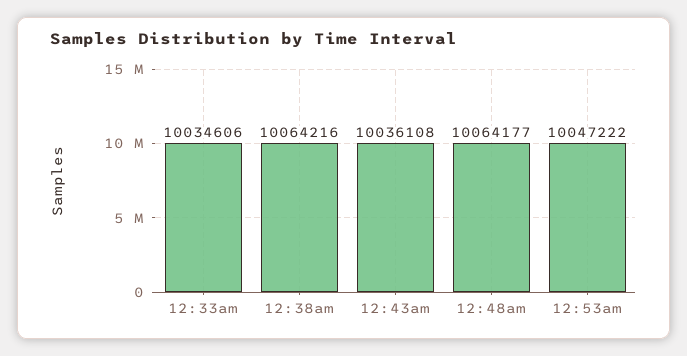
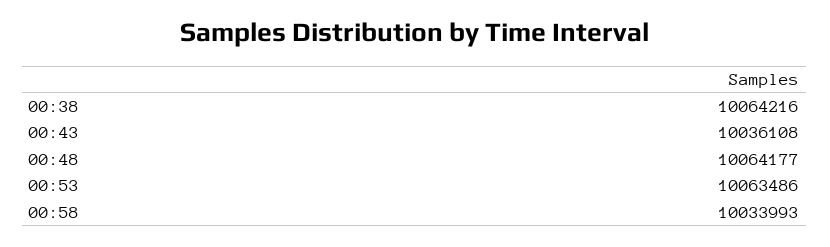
12:33am: 10034606 -> none
12:53am: 10047222 -> 10063486
00:58: none -> 10033993

